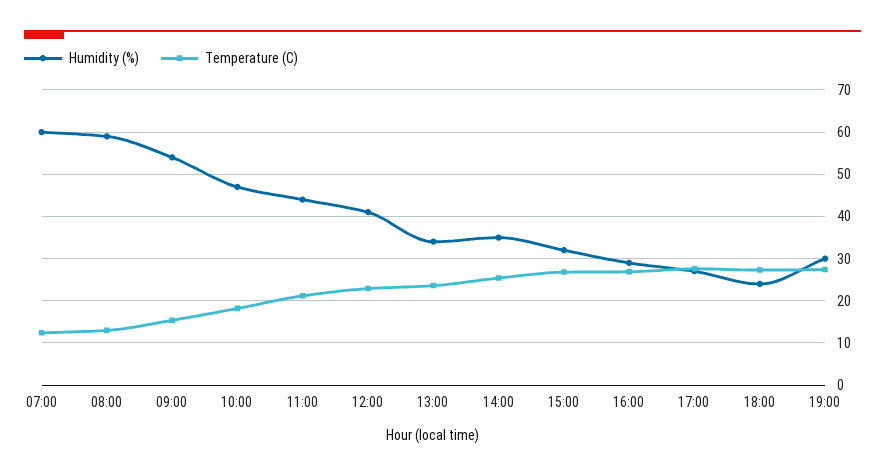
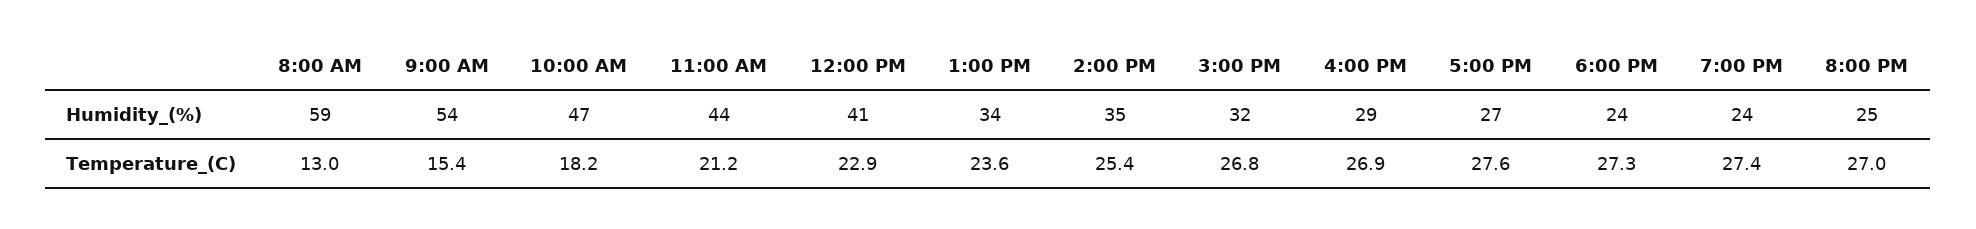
Humidity (%), 07:00: 60 -> none
Temperature (C), 07:00: 12 -> none
Humidity (%), 19:00: 30 -> 24
Humidity (%), 8:00 PM: none -> 25
Temperature (C), 8:00 PM: none -> 27

